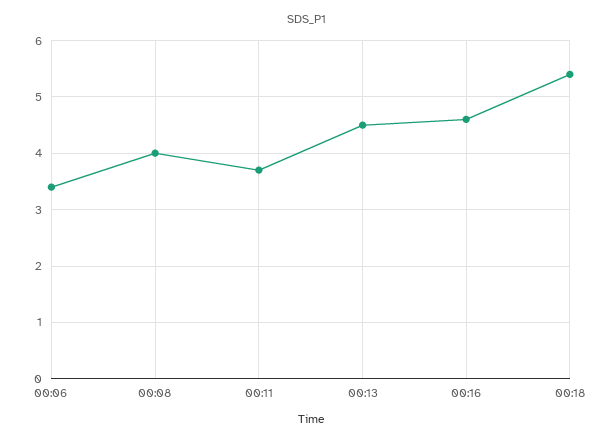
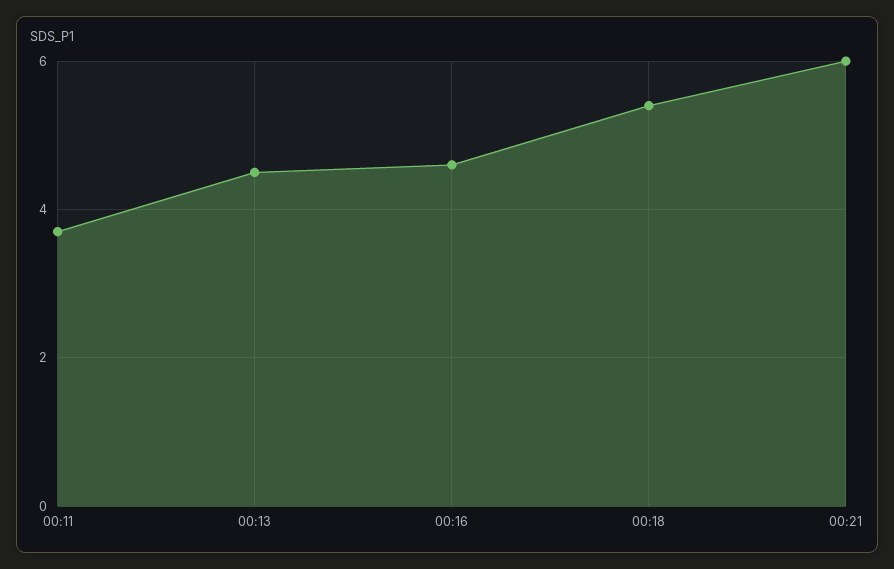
00:06: 3.5 -> none
00:08: 4 -> none
00:21: none -> 6

